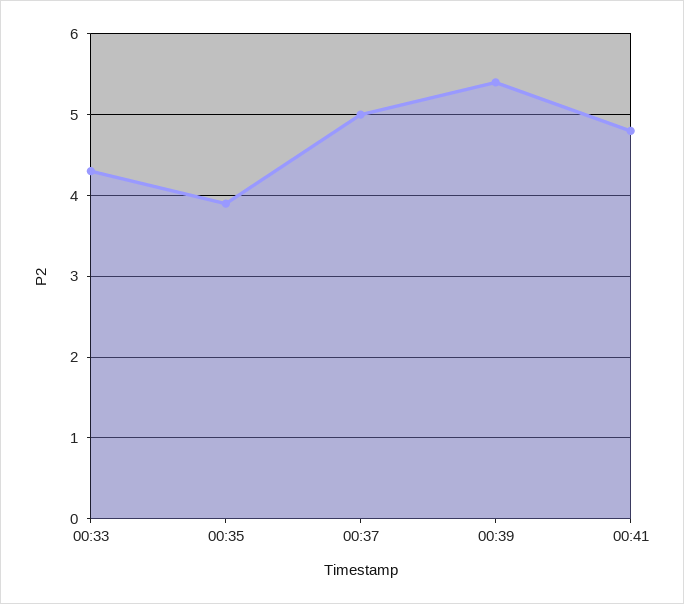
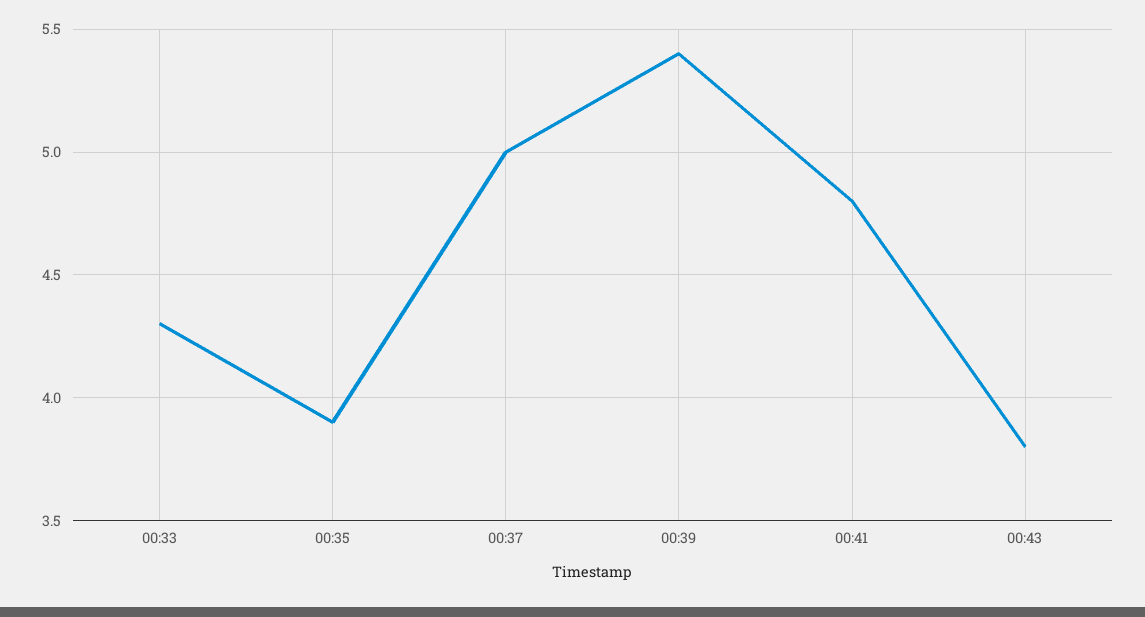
00:43: none -> 3.8

